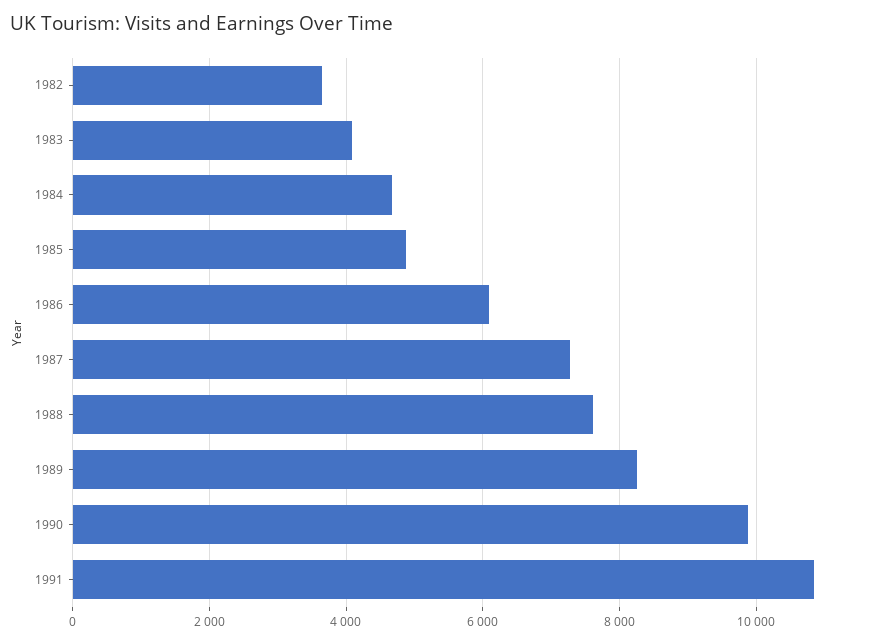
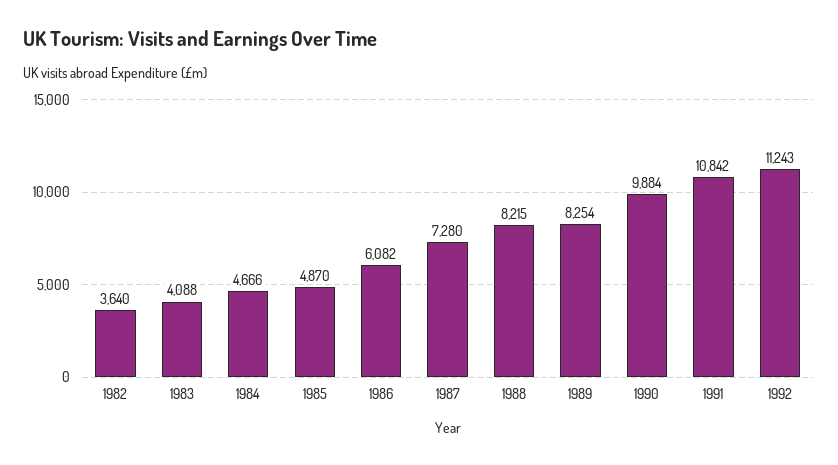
1988: 7600 -> 8215
1992: none -> 11243

